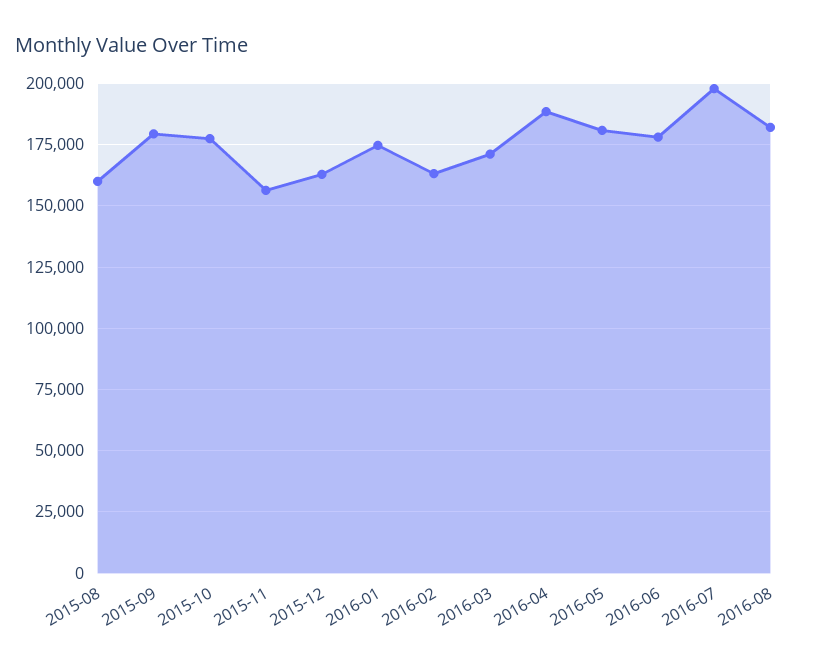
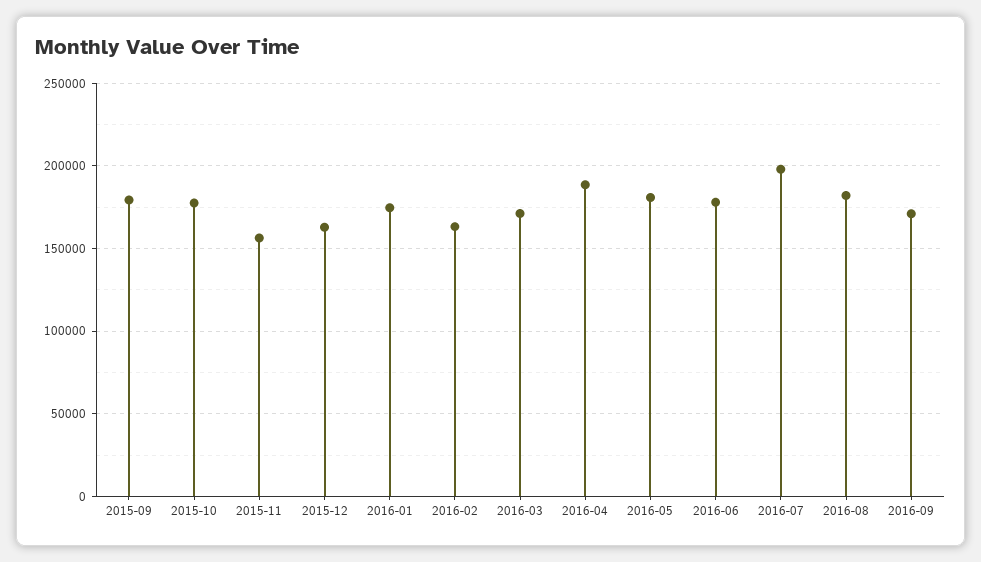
2015-08: 160000 -> none
2016-09: none -> 170000

